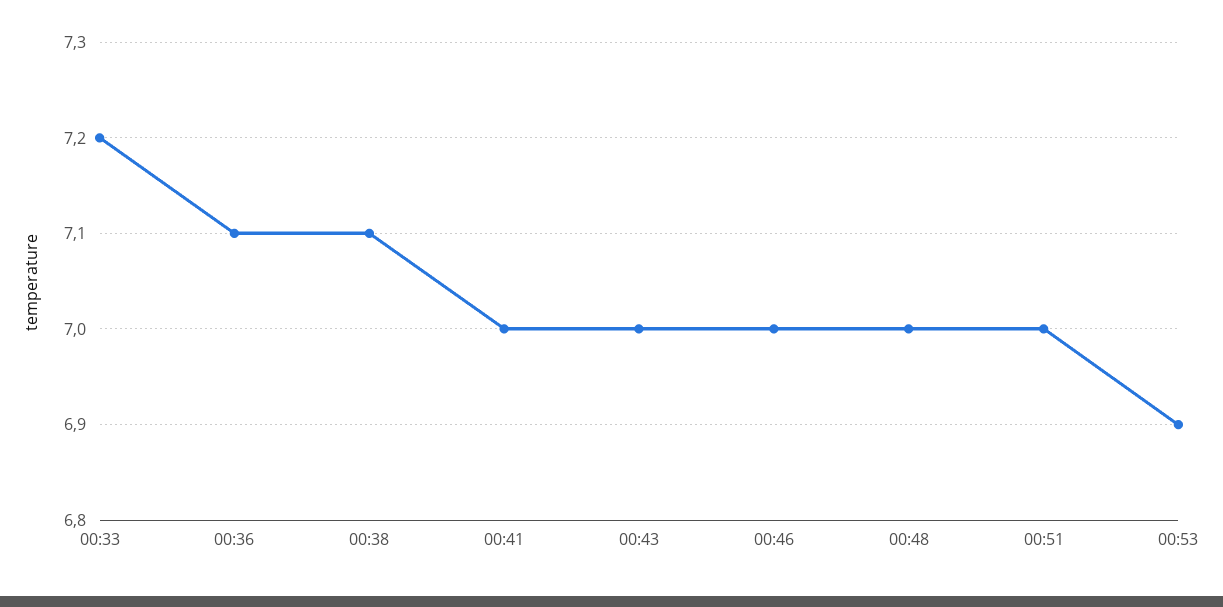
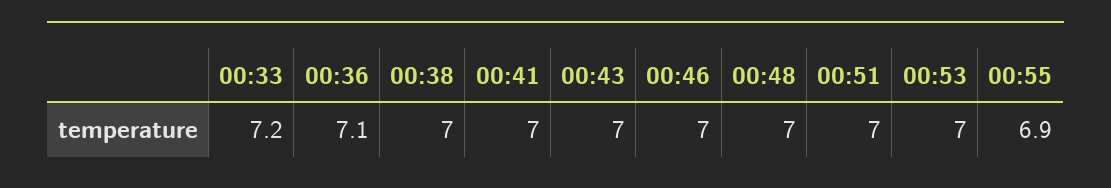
00:38: 7.1 -> 7
00:53: 6.9 -> 7
00:55: none -> 6.9

